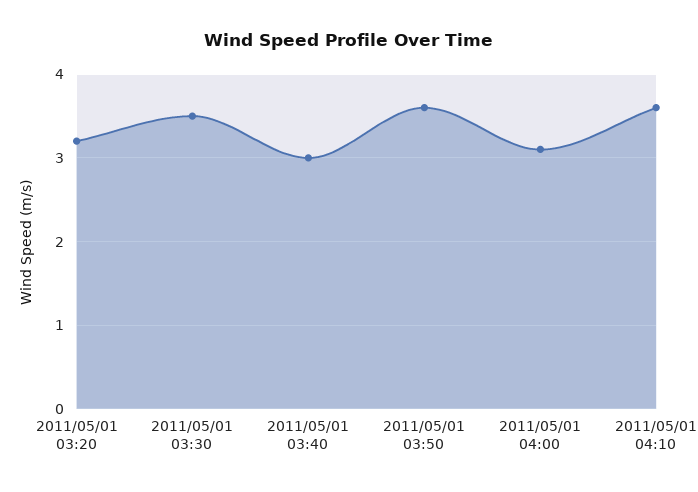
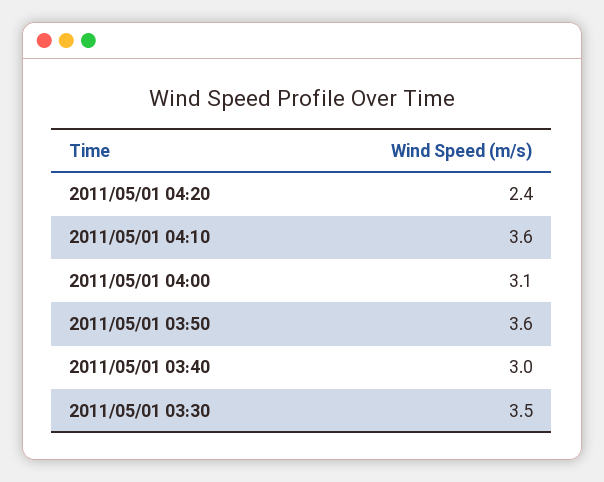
2011/05/01 03:20: 3.2 -> none
2011/05/01 04:20: none -> 2.4

